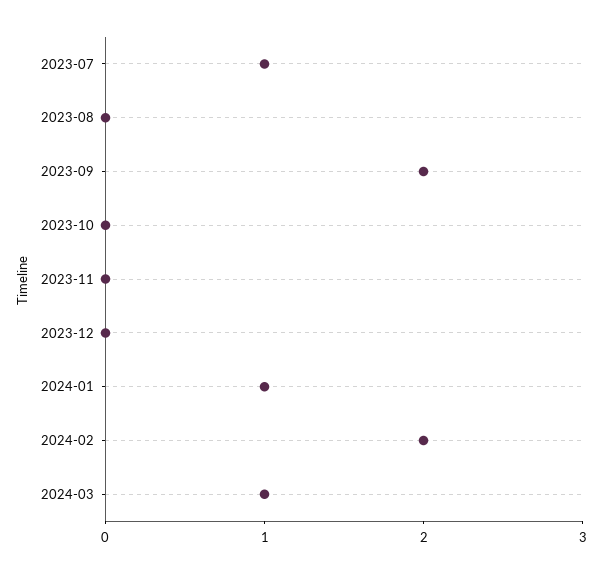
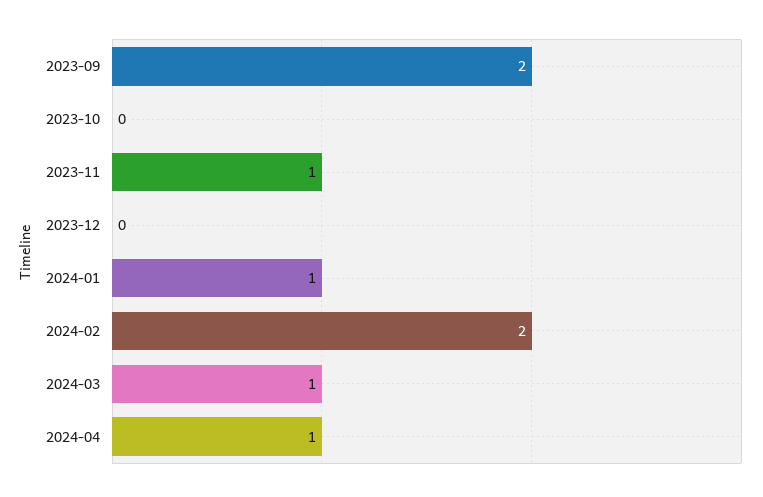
2023-07: 1 -> none
2023-08: 0 -> none
2023-11: 0 -> 1
2024-04: none -> 1

